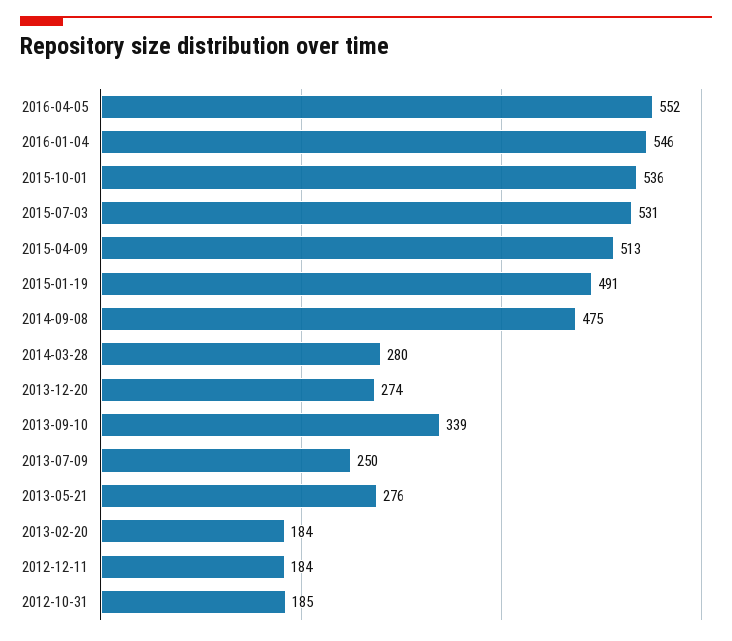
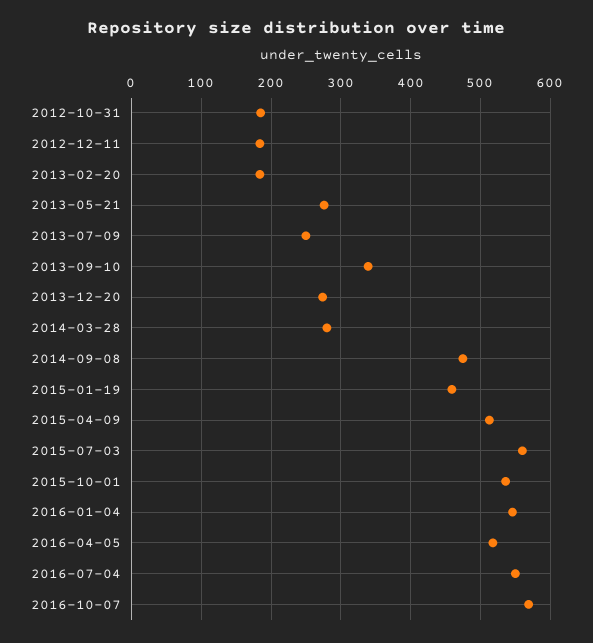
2016-04-05: 552 -> 520
2015-07-03: 531 -> 560
2015-01-19: 491 -> 460
2016-07-04: none -> 550
2016-10-07: none -> 570

